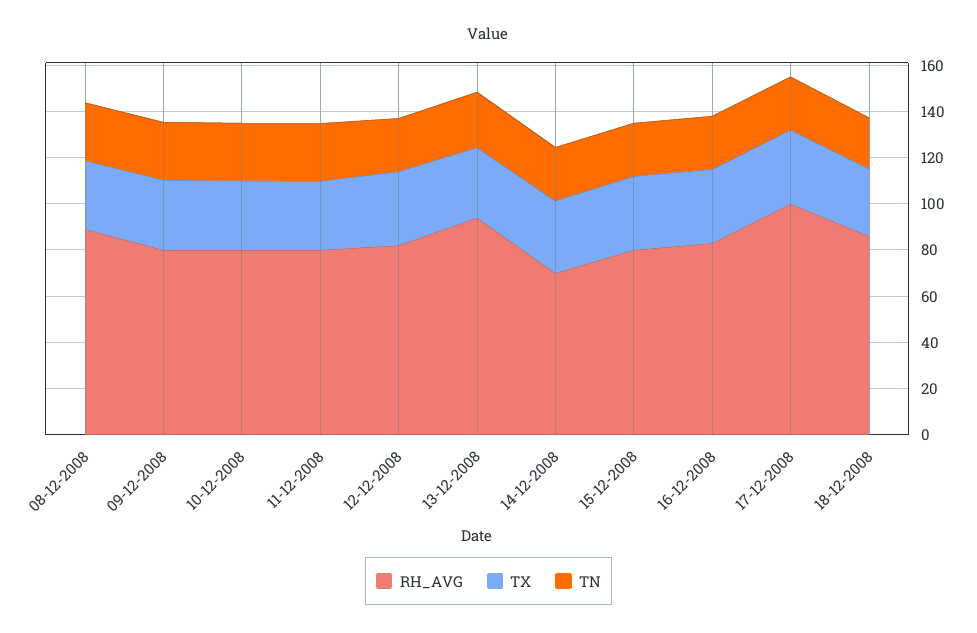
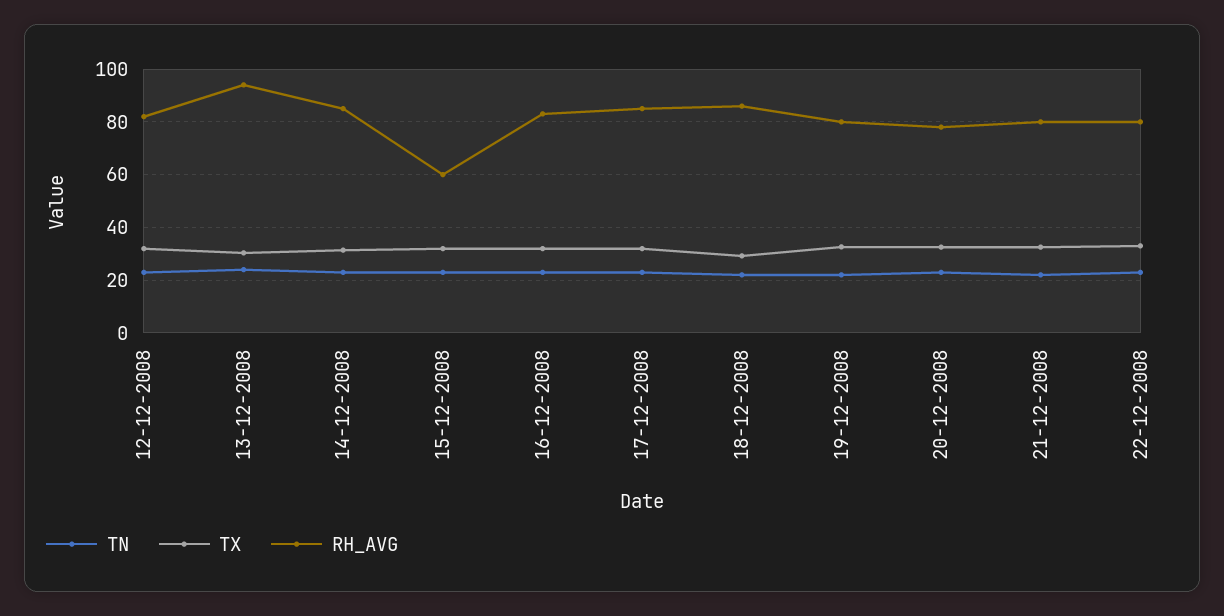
RH_AVG, 08-12-2008: 90 -> none
TX, 08-12-2008: 30 -> none
TN, 08-12-2008: 25 -> none
RH_AVG, 09-12-2008: 80 -> none
TX, 09-12-2008: 30 -> none
TN, 09-12-2008: 25 -> none
RH_AVG, 10-12-2008: 80 -> none
TX, 10-12-2008: 30 -> none
TN, 10-12-2008: 25 -> none
RH_AVG, 11-12-2008: 80 -> none
TX, 11-12-2008: 30 -> none
TN, 11-12-2008: 25 -> none
RH_AVG, 14-12-2008: 70 -> 85
RH_AVG, 15-12-2008: 80 -> 60
RH_AVG, 17-12-2008: 100 -> 85
TN, 19-12-2008: none -> 22.5
TX, 19-12-2008: none -> 32.5
RH_AVG, 19-12-2008: none -> 80
TN, 20-12-2008: none -> 22.5
TX, 20-12-2008: none -> 32.5
RH_AVG, 20-12-2008: none -> 77.5
TN, 21-12-2008: none -> 22.5
TX, 21-12-2008: none -> 32.5
RH_AVG, 21-12-2008: none -> 80
TN, 22-12-2008: none -> 22.5
TX, 22-12-2008: none -> 32.5
RH_AVG, 22-12-2008: none -> 80

